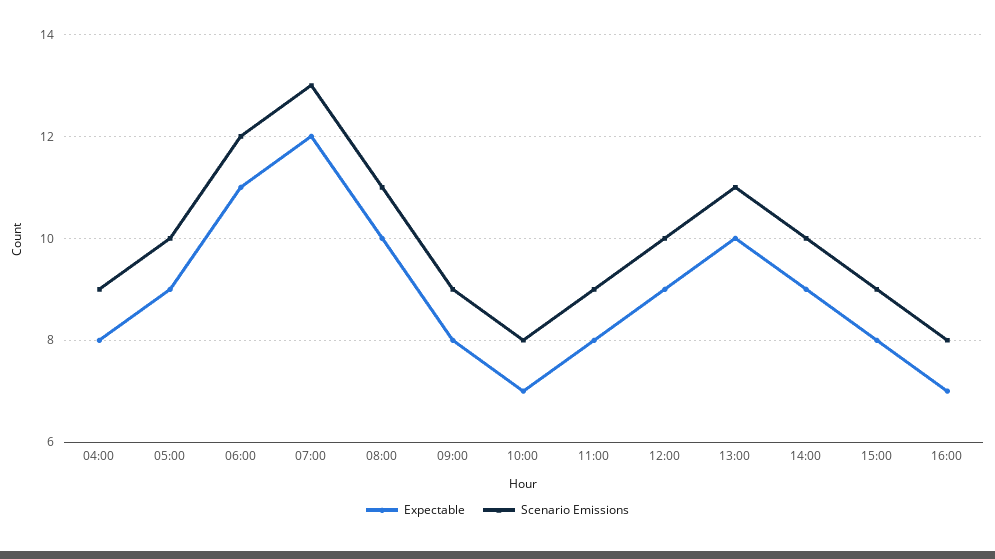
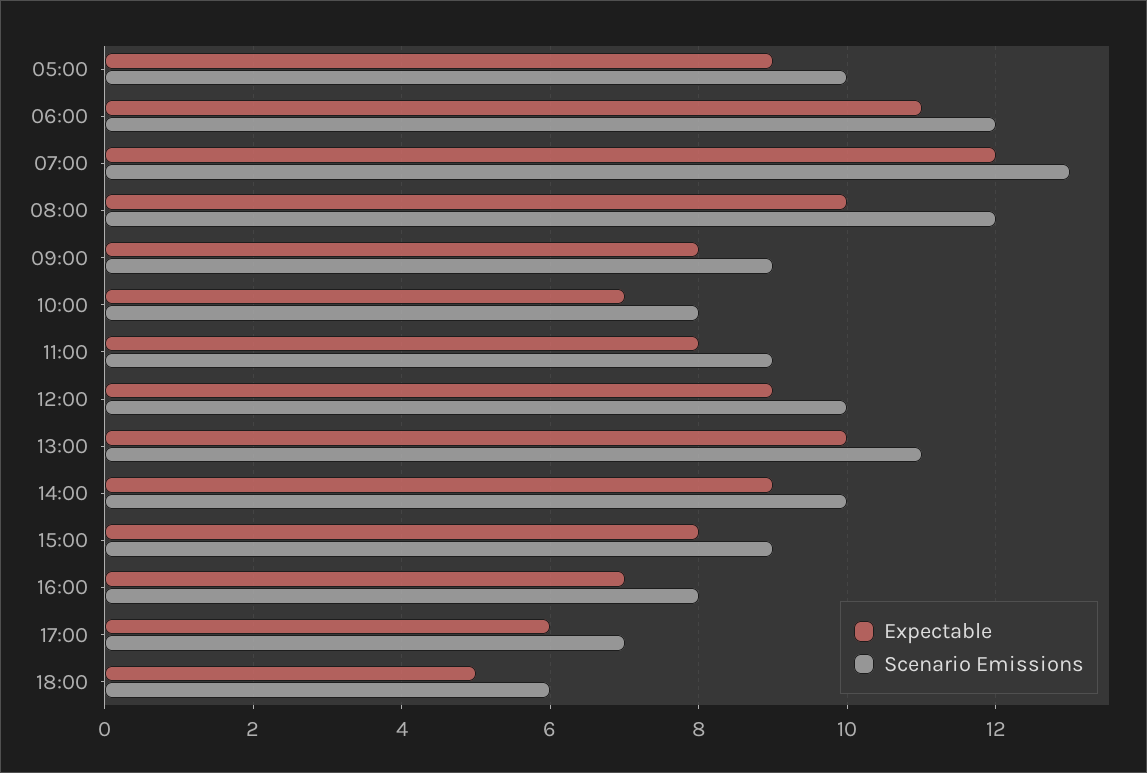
Expectable, 04:00: 8 -> none
Scenario Emissions, 04:00: 9 -> none
Scenario Emissions, 08:00: 11 -> 12
Expectable, 17:00: none -> 6
Scenario Emissions, 17:00: none -> 7
Expectable, 18:00: none -> 5
Scenario Emissions, 18:00: none -> 6

